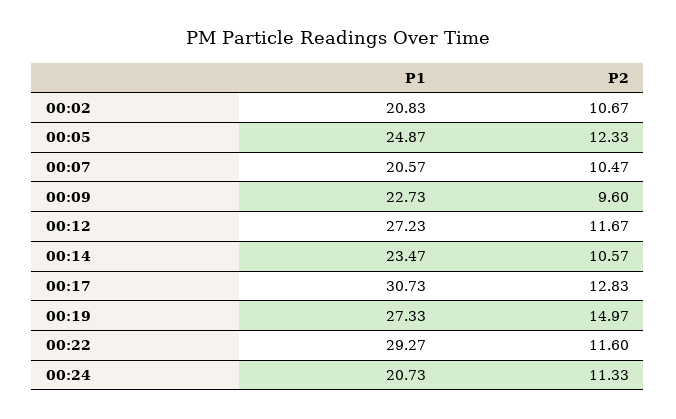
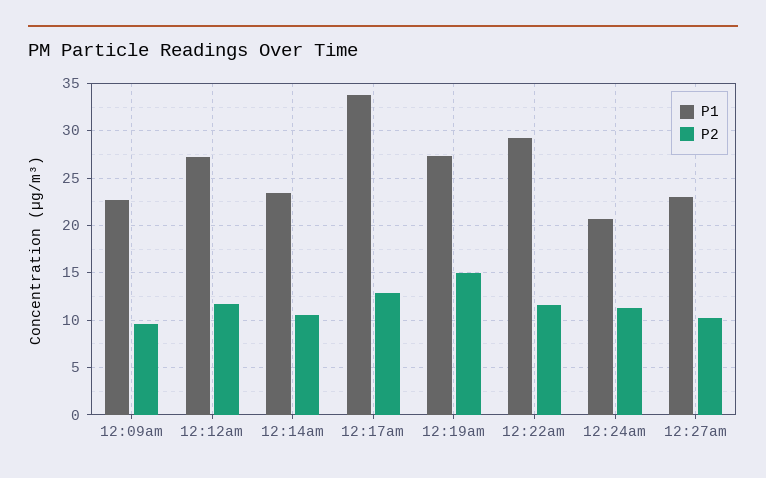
P1, 00:02: 20.83 -> none
P2, 00:02: 10.67 -> none
P1, 00:05: 24.87 -> none
P2, 00:05: 12.33 -> none
P1, 00:07: 20.57 -> none
P2, 00:07: 10.47 -> none
P1, 00:17: 30.73 -> 34
P1, 12:27am: none -> 23
P2, 12:27am: none -> 10

